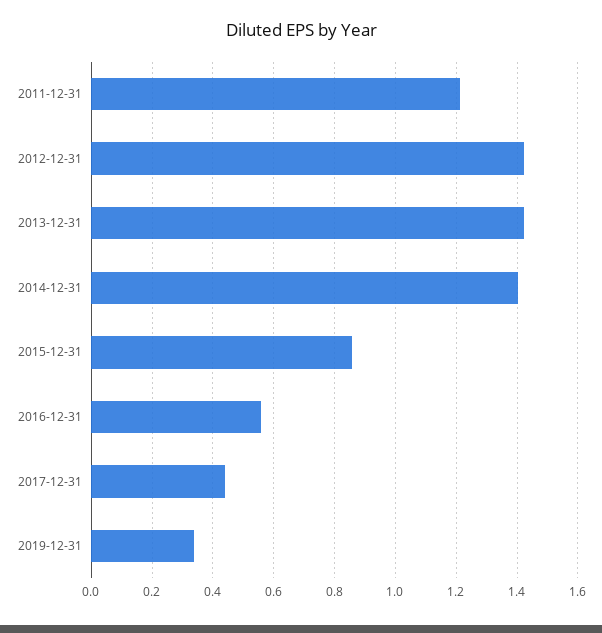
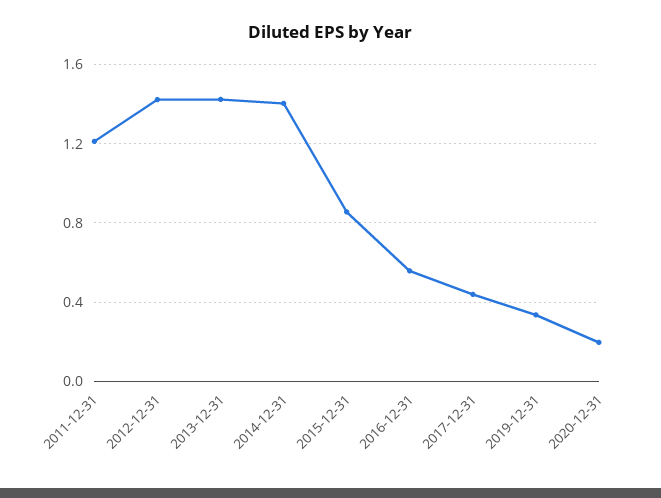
2020-12-31: none -> 0.2

